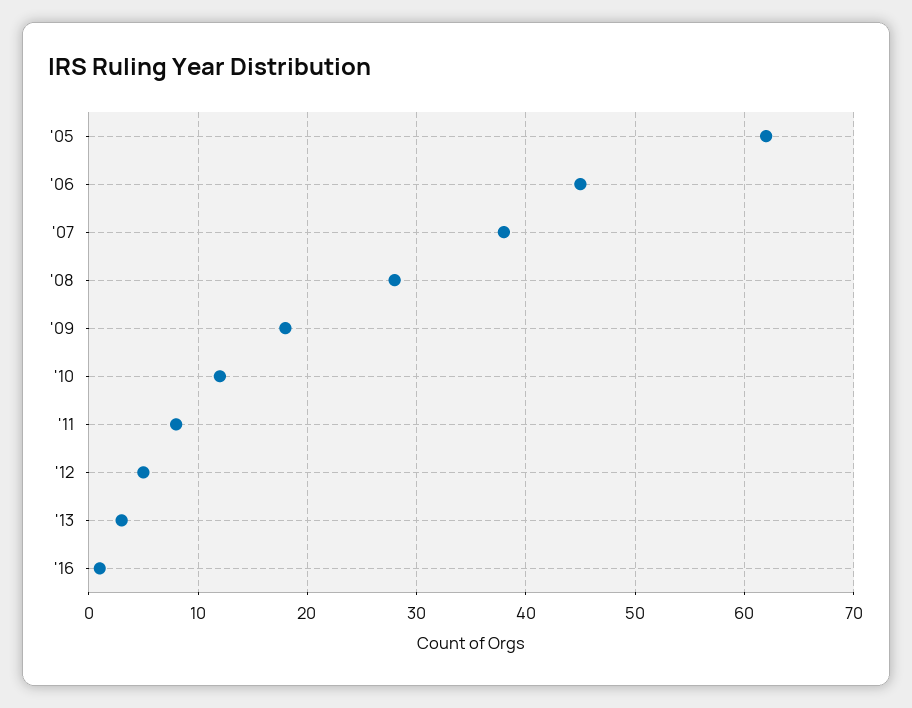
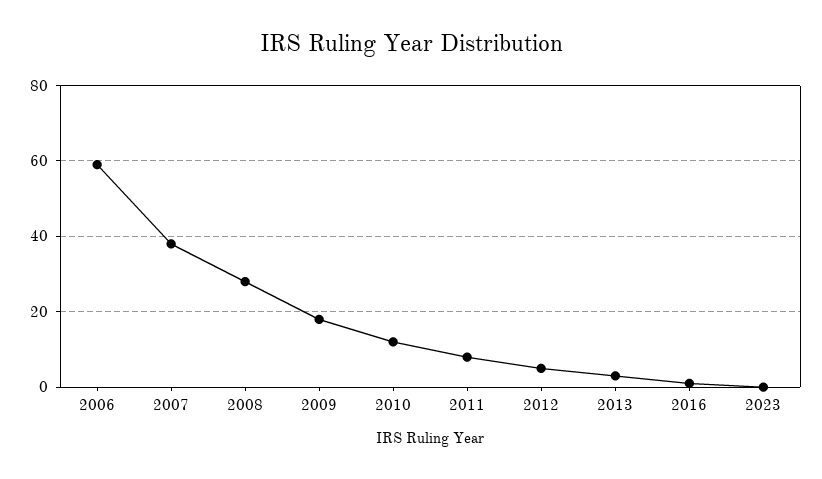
'05: 62 -> none
'06: 45 -> 60
2023: none -> 0

